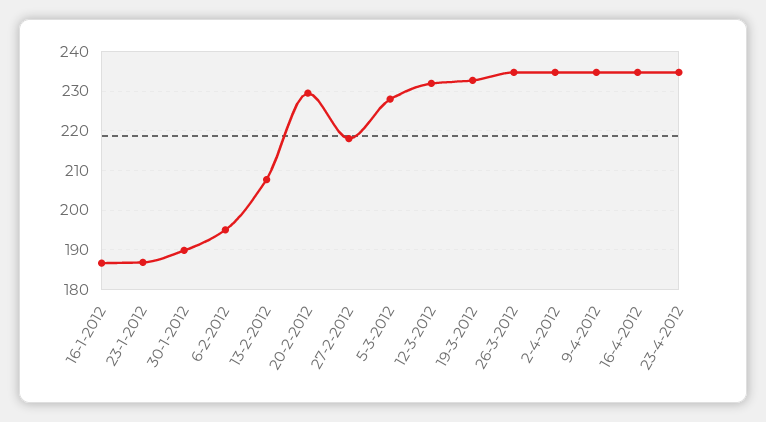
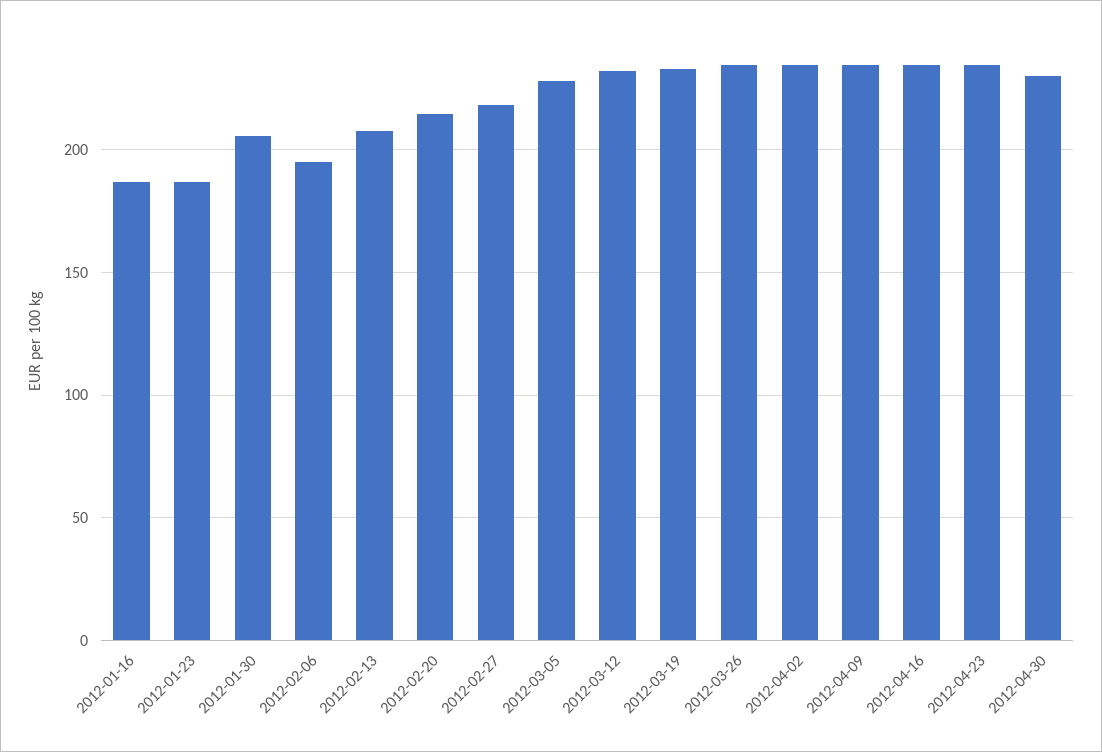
30-1-2012: 190 -> 205
20-2-2012: 230 -> 215
2012-04-30: none -> 230

